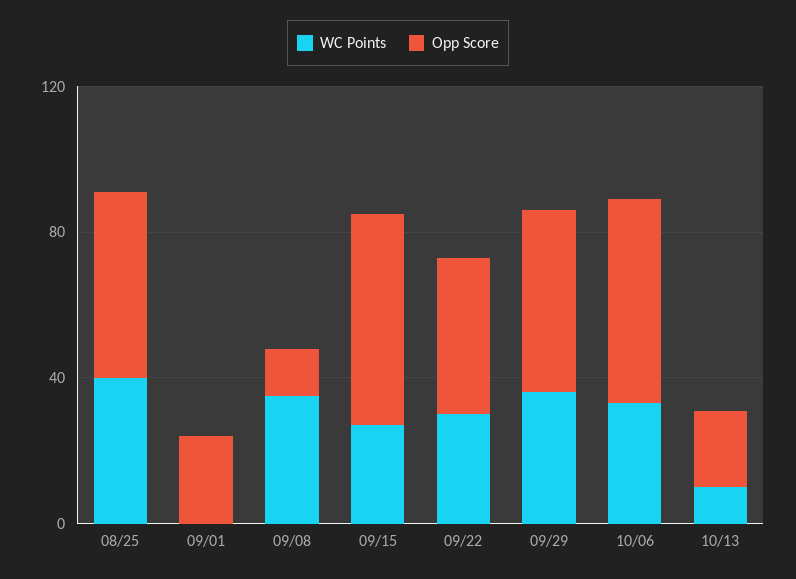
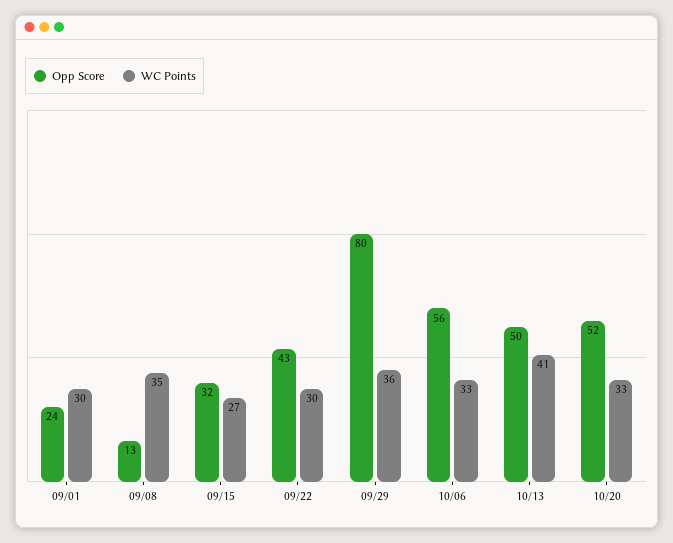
WC Points, 08/25: 40 -> none
Opp Score, 08/25: 50 -> none
WC Points, 09/01: 0 -> 30
Opp Score, 09/15: 60 -> 32
Opp Score, 09/29: 50 -> 80
WC Points, 10/13: 10 -> 41
Opp Score, 10/13: 20 -> 50
Opp Score, 10/20: none -> 52
WC Points, 10/20: none -> 33

